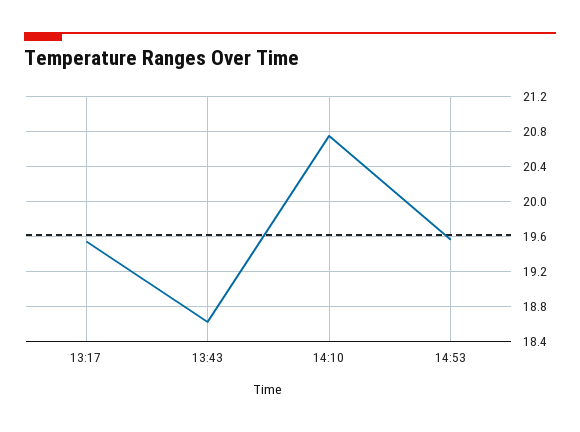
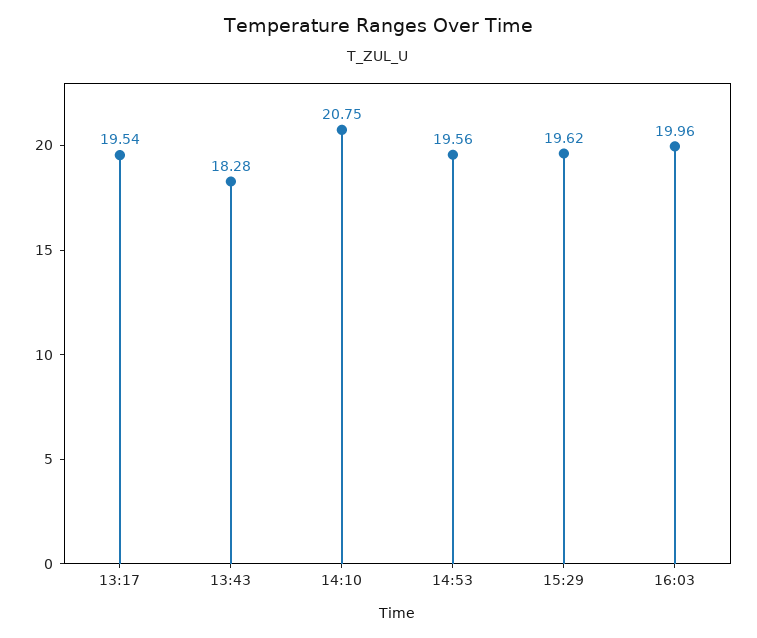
13:43: 18.6 -> 18.28
15:29: none -> 19.62
16:03: none -> 19.96

